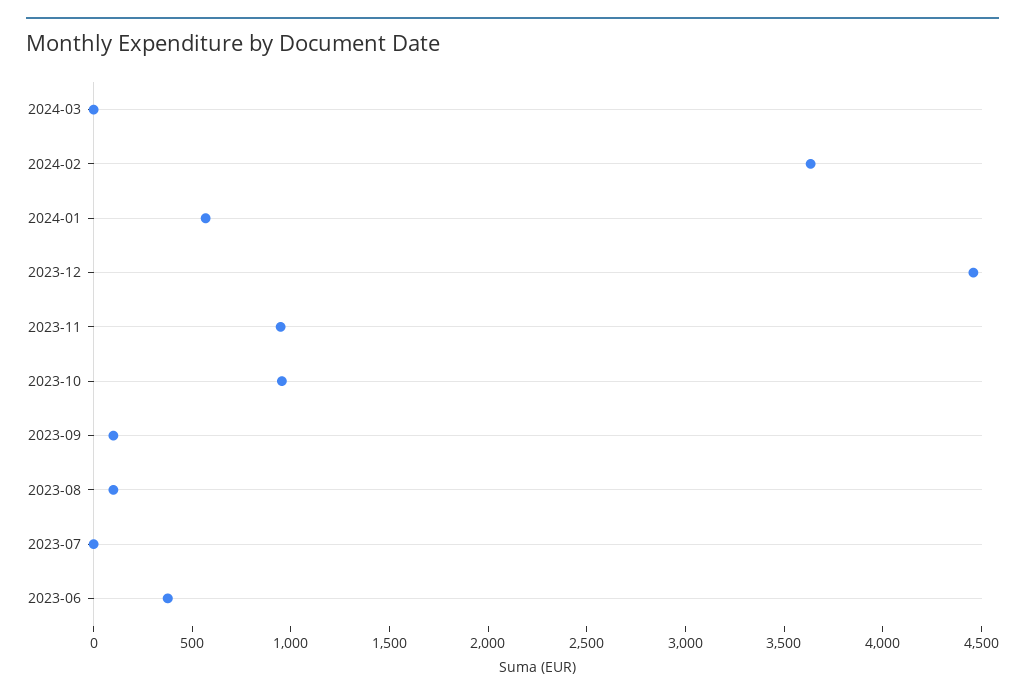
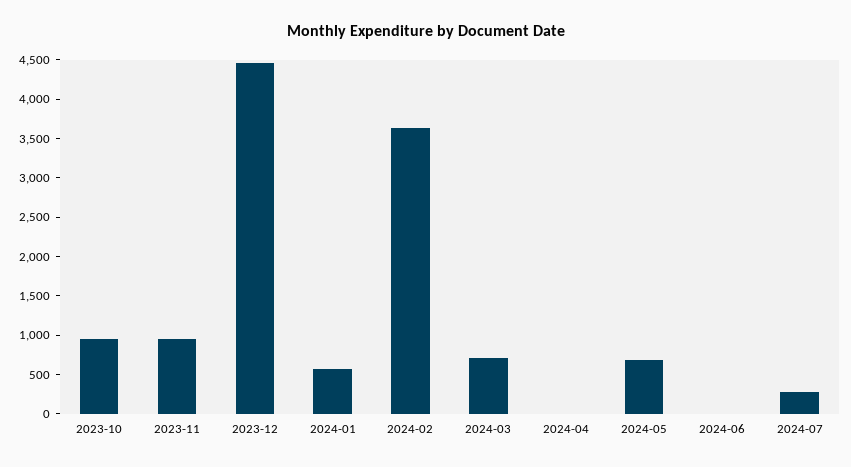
2024-03: 0 -> 750
2023-09: 100 -> none
2023-08: 100 -> none
2023-07: 0 -> none
2023-06: 400 -> none
2024-04: none -> 0
2024-05: none -> 750
2024-06: none -> 0
2024-07: none -> 250

